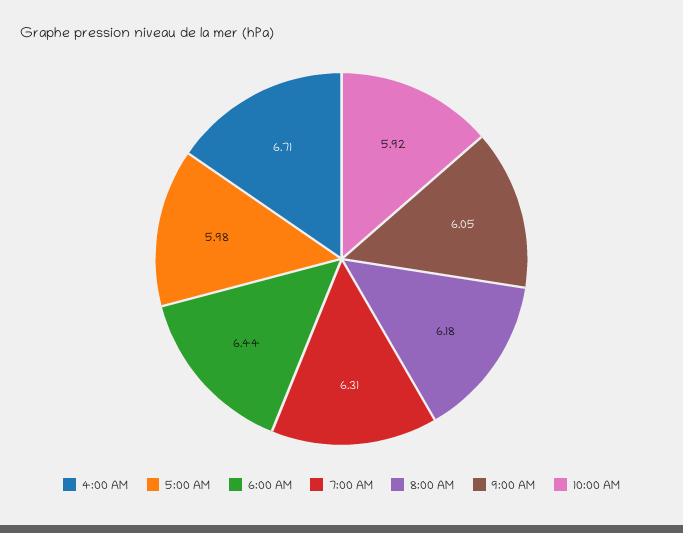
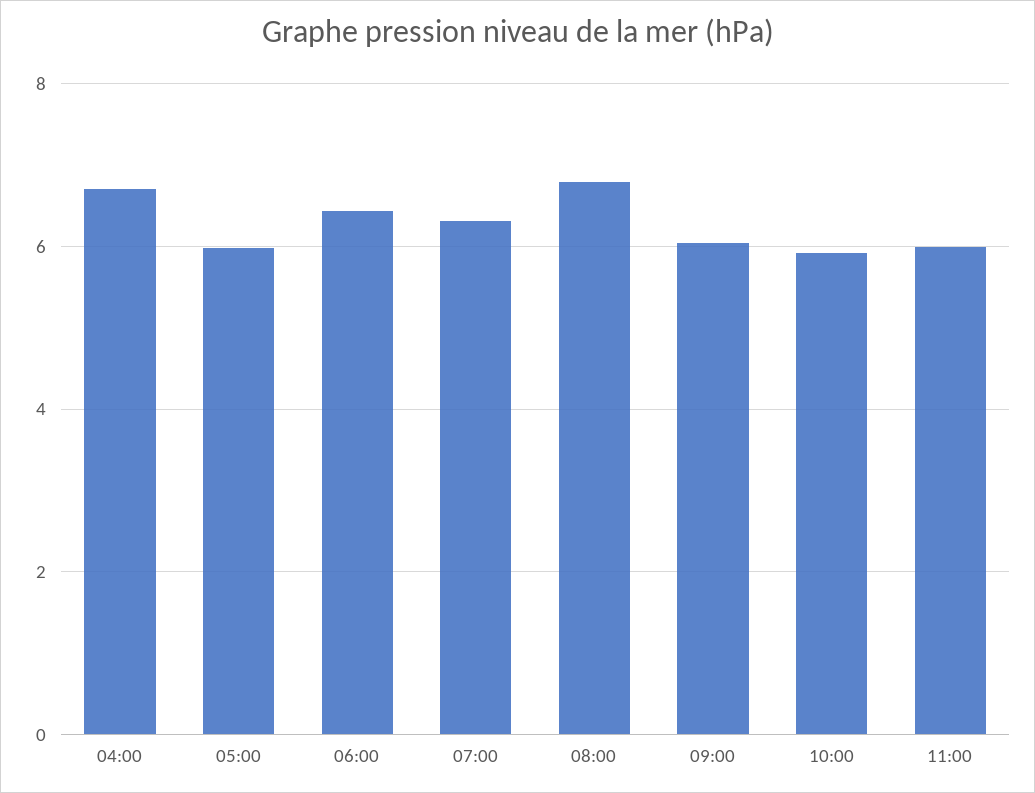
8:00 AM: 6.18 -> 6.8
11:00: none -> 6

